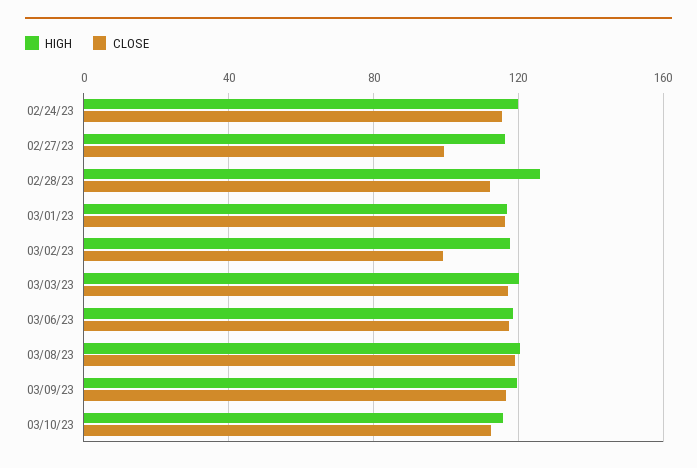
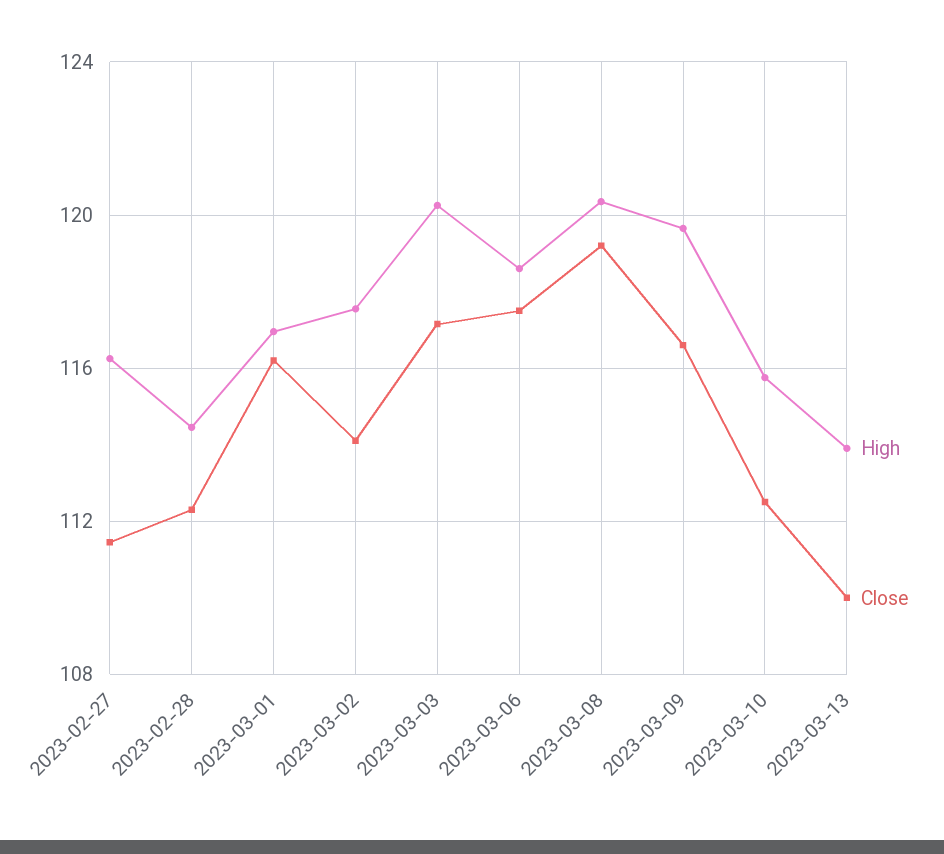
HIGH, 02/24/23: 120 -> none
CLOSE, 02/24/23: 115 -> none
CLOSE, 02/27/23: 100 -> 111.5
HIGH, 02/28/23: 125 -> 114.5
CLOSE, 03/02/23: 100 -> 114
HIGH, 2023-03-13: none -> 114
CLOSE, 2023-03-13: none -> 110

